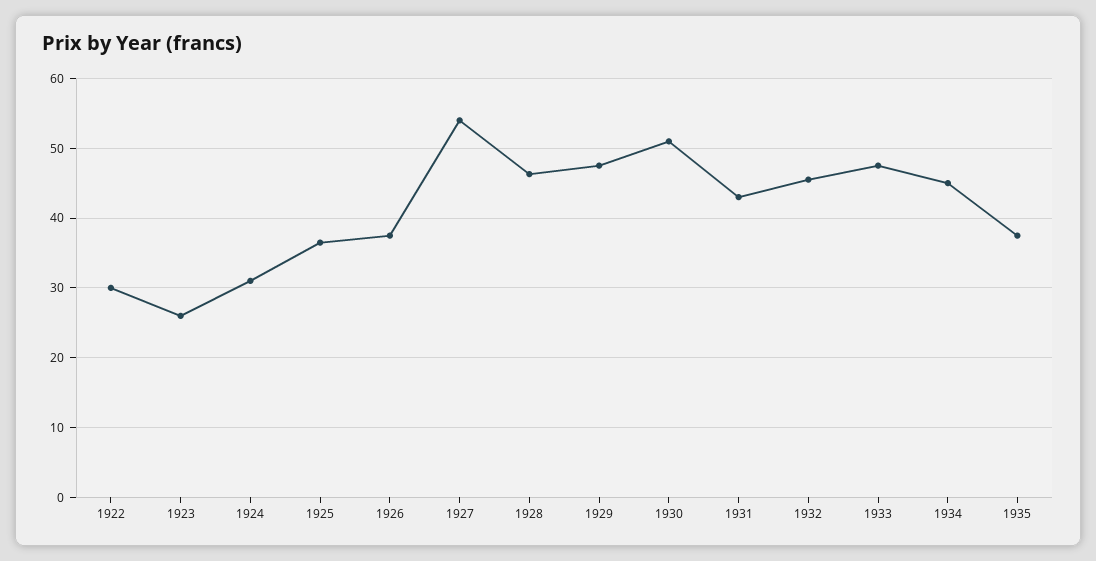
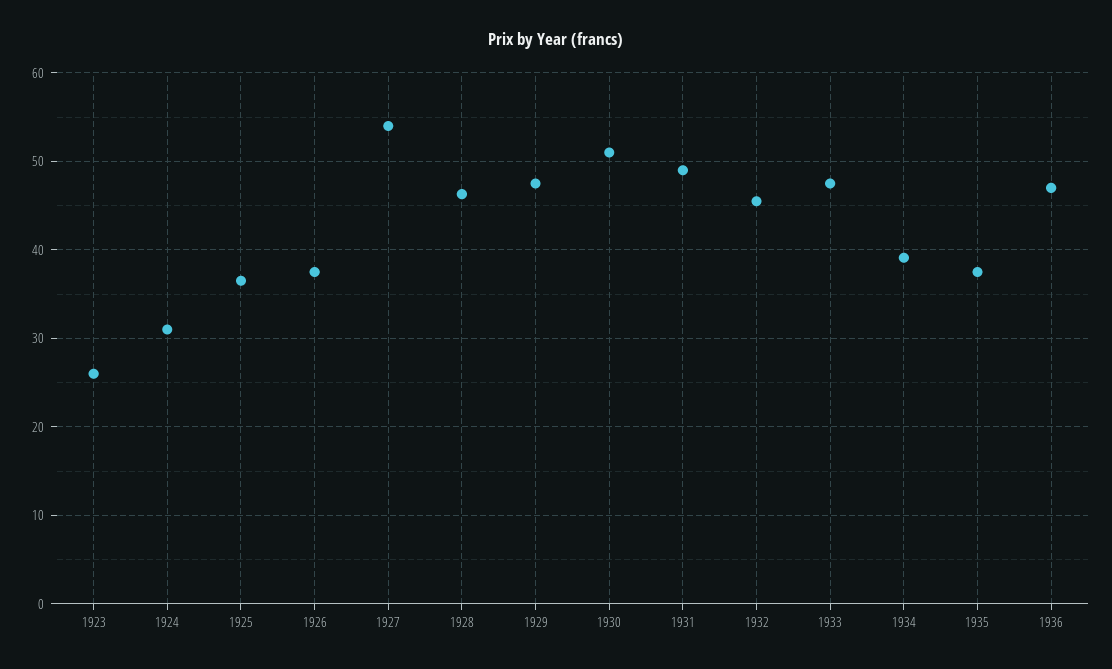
1922: 30 -> none
1931: 43 -> 49
1934: 45 -> 39
1936: none -> 47

